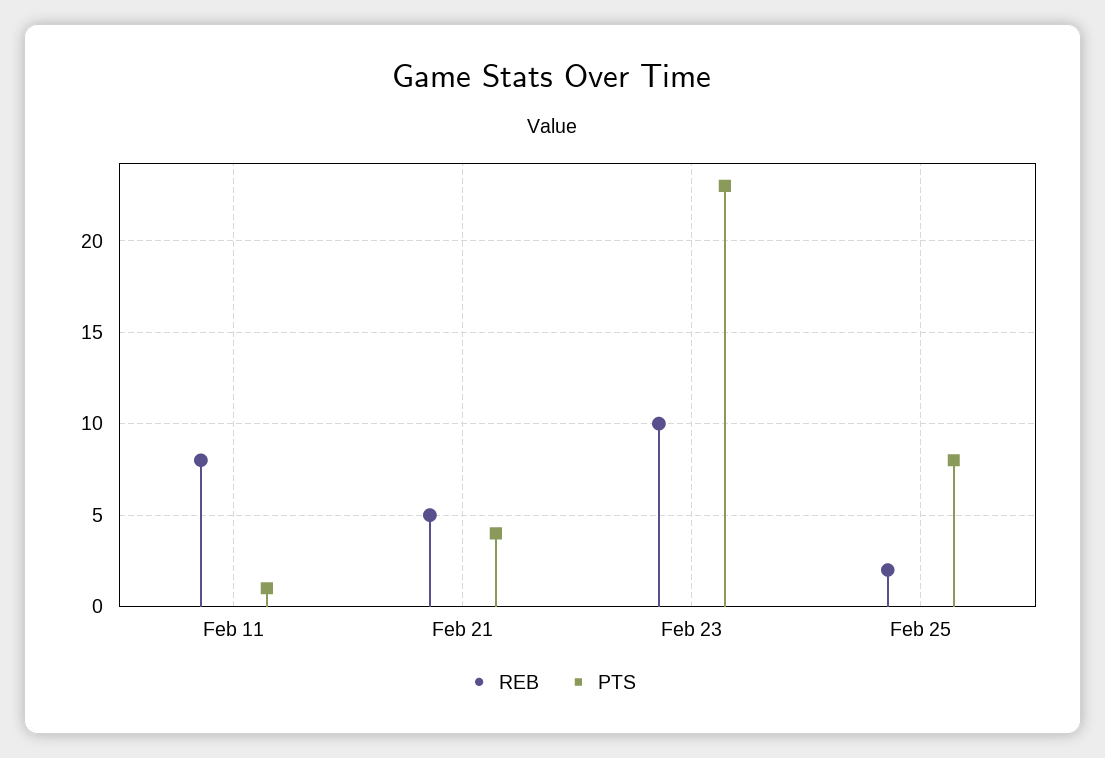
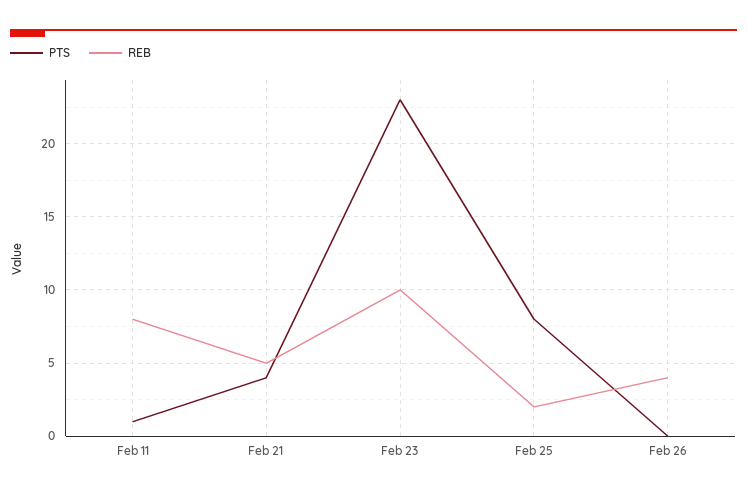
PTS, Feb 26: none -> 0
REB, Feb 26: none -> 4

